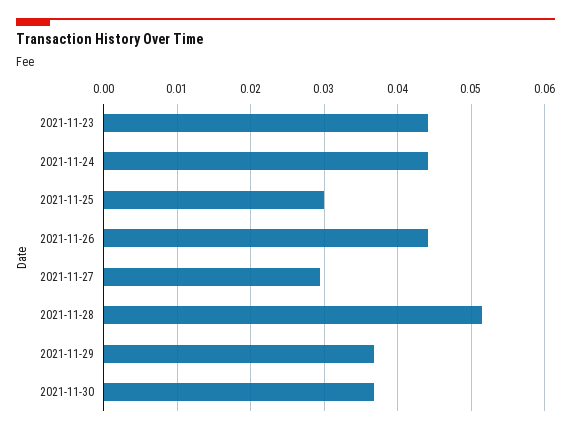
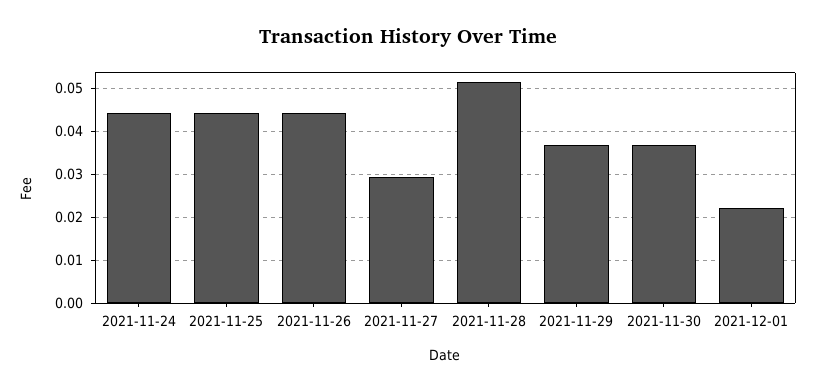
2021-11-23: 0.044 -> none
2021-11-25: 0.03 -> 0.044
2021-12-01: none -> 0.022

